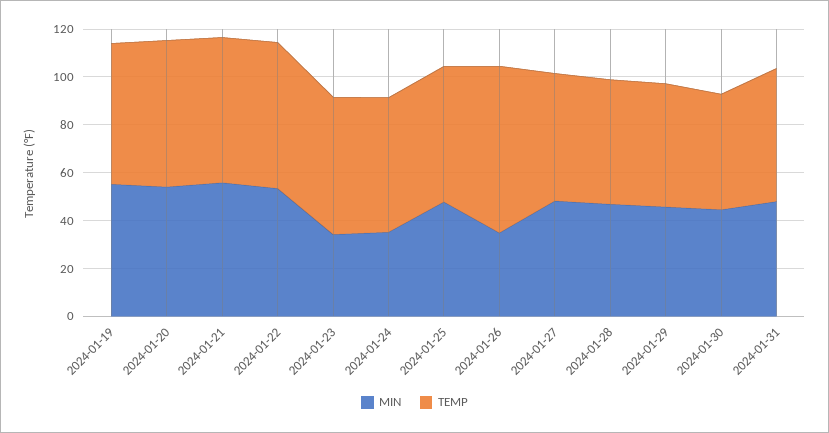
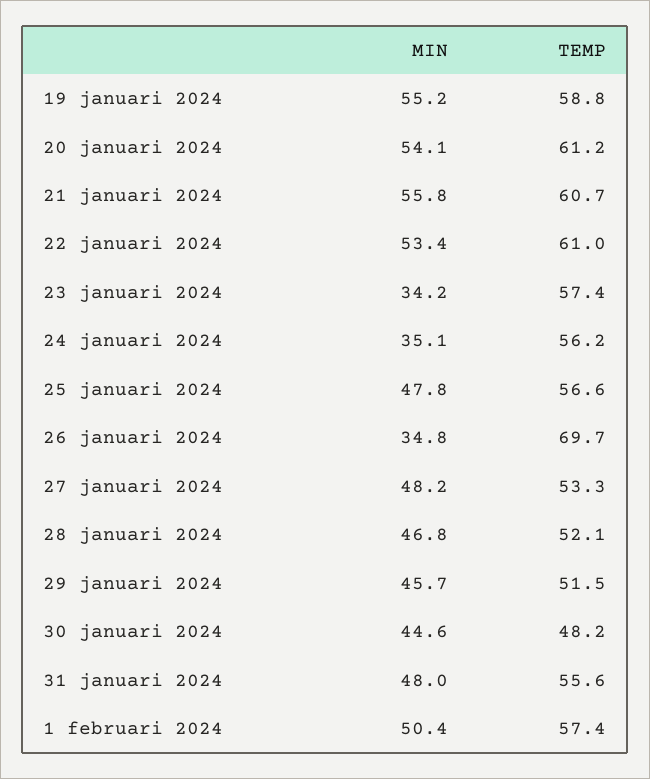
MIN, 1 februari 2024: none -> 50.4
TEMP, 1 februari 2024: none -> 57.4

